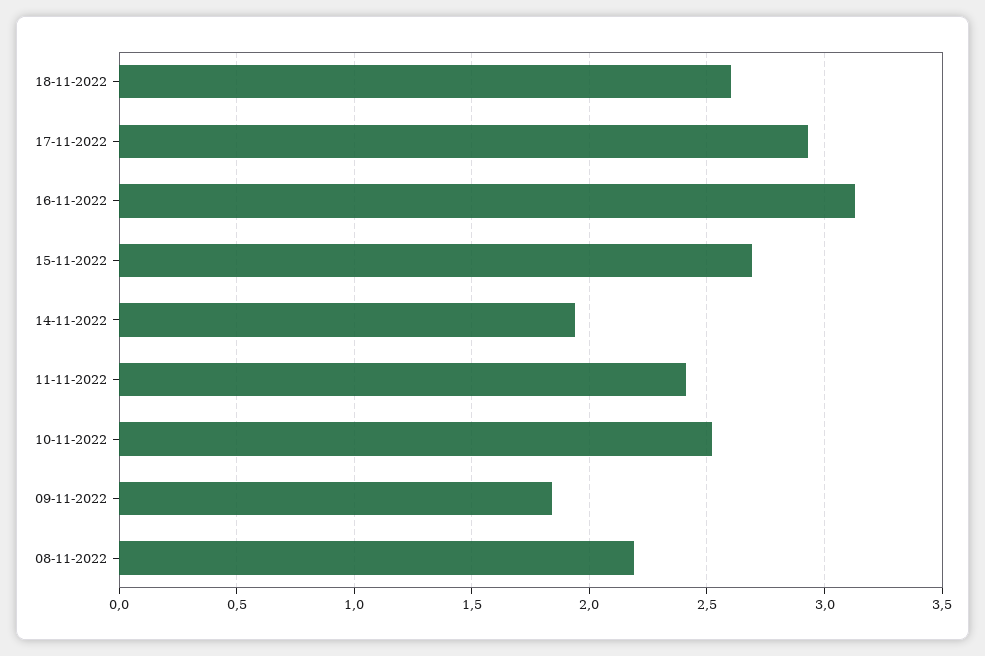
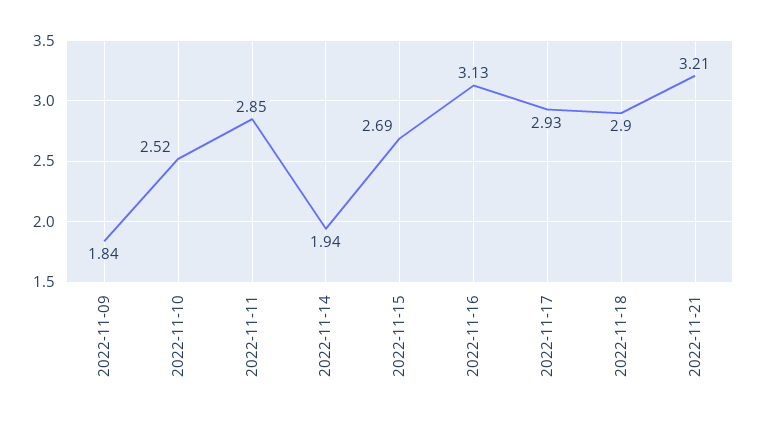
18-11-2022: 2.6 -> 2.9
11-11-2022: 2.4 -> 2.85
08-11-2022: 2.2 -> none
2022-11-21: none -> 3.21

